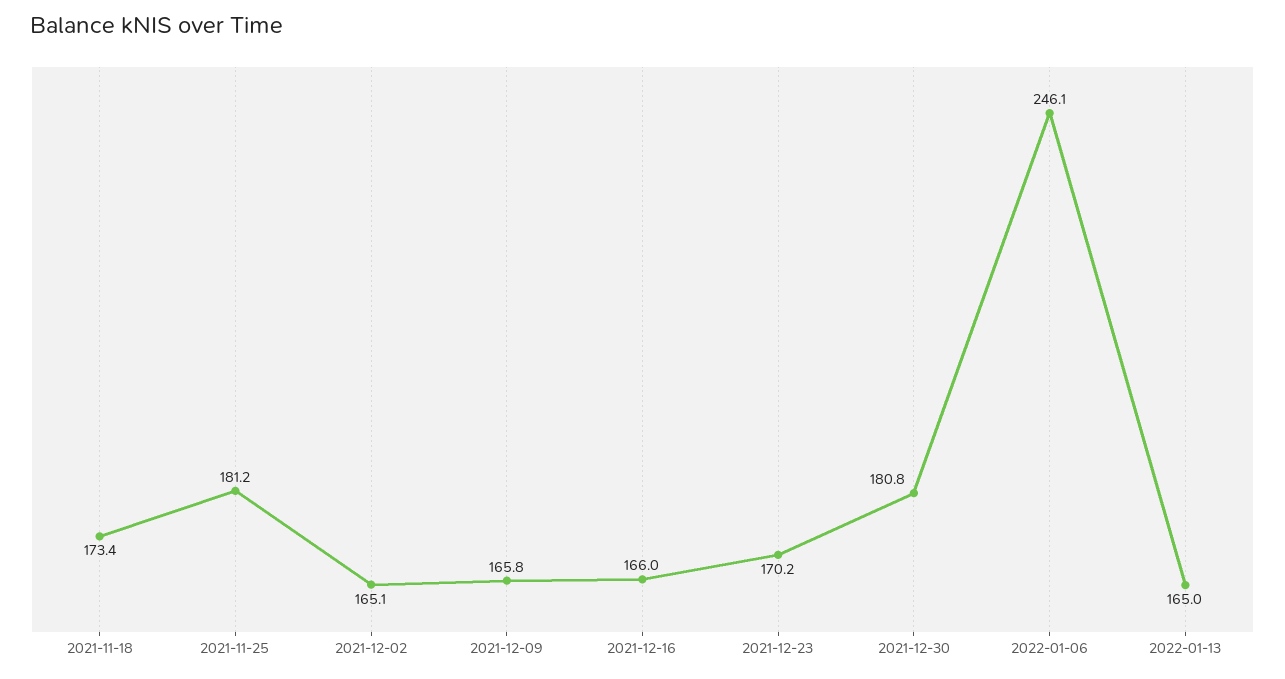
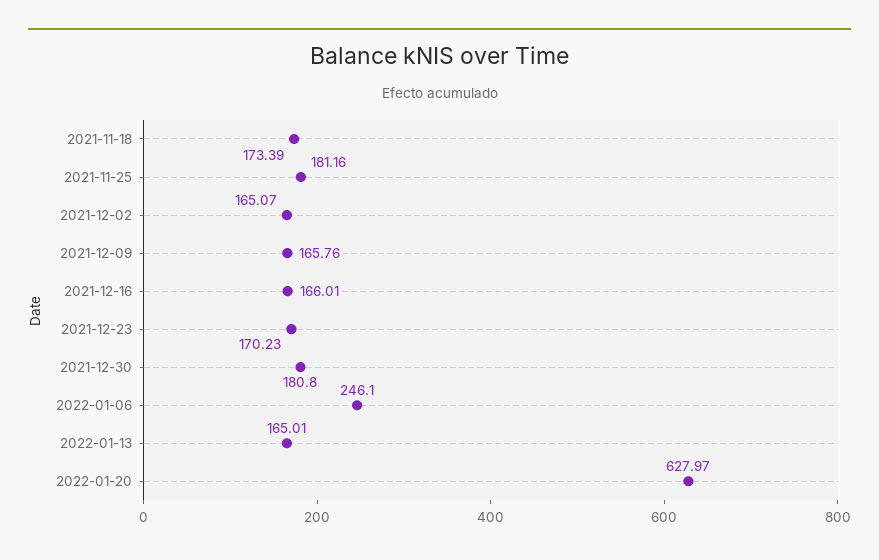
2022-01-20: none -> 627.97

